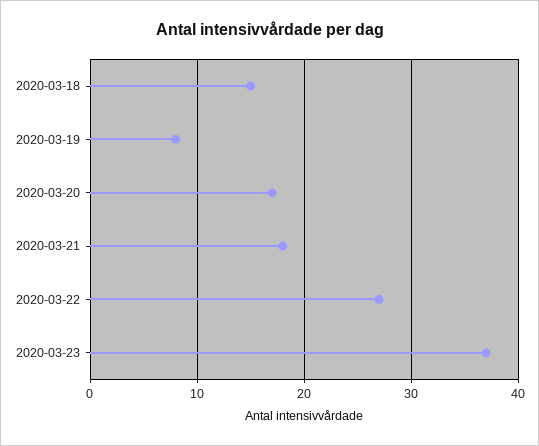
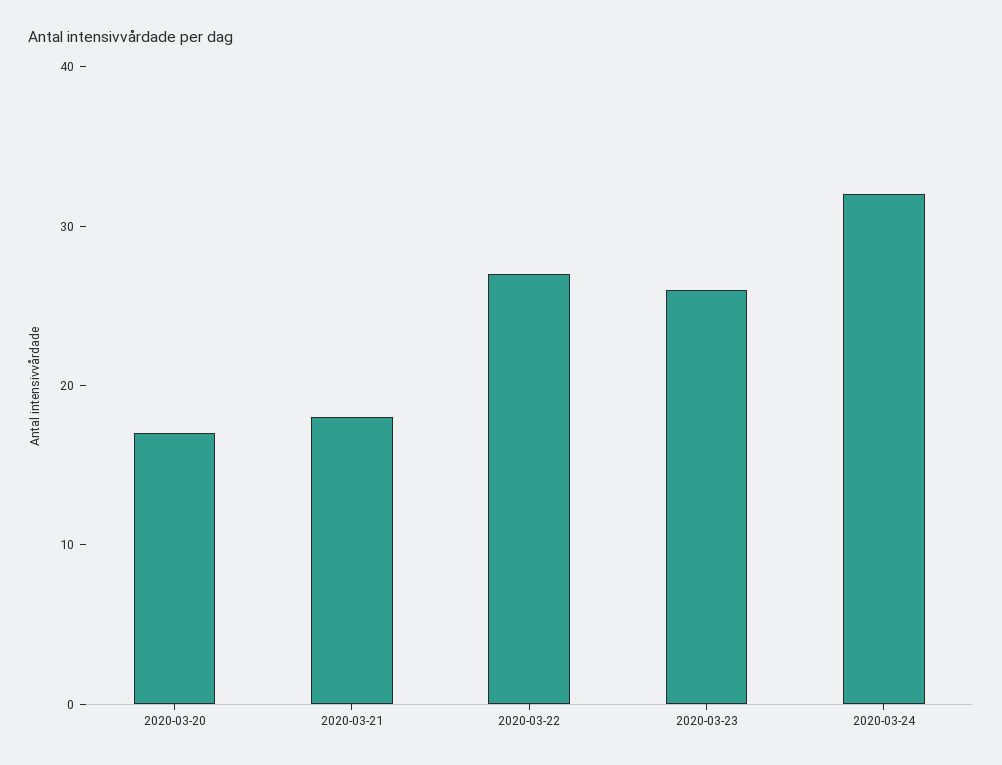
2020-03-18: 15 -> none
2020-03-19: 8 -> none
2020-03-23: 37 -> 26
2020-03-24: none -> 32

